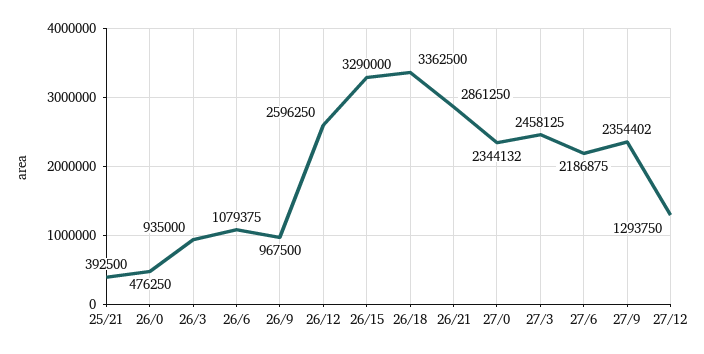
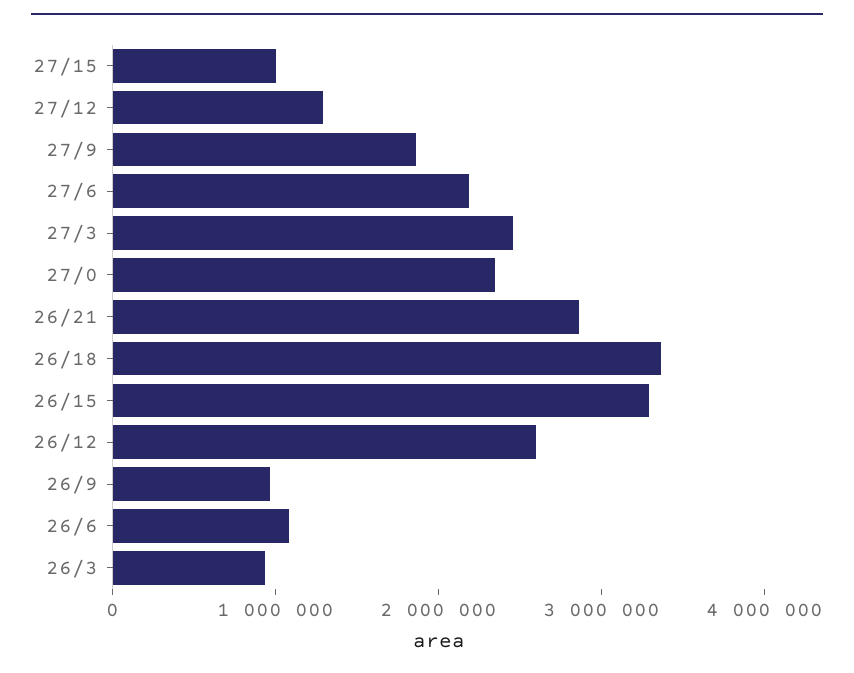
25/21: 392500 -> none
26/0: 476250 -> none
27/9: 2354402 -> 1800000
27/15: none -> 1000000

